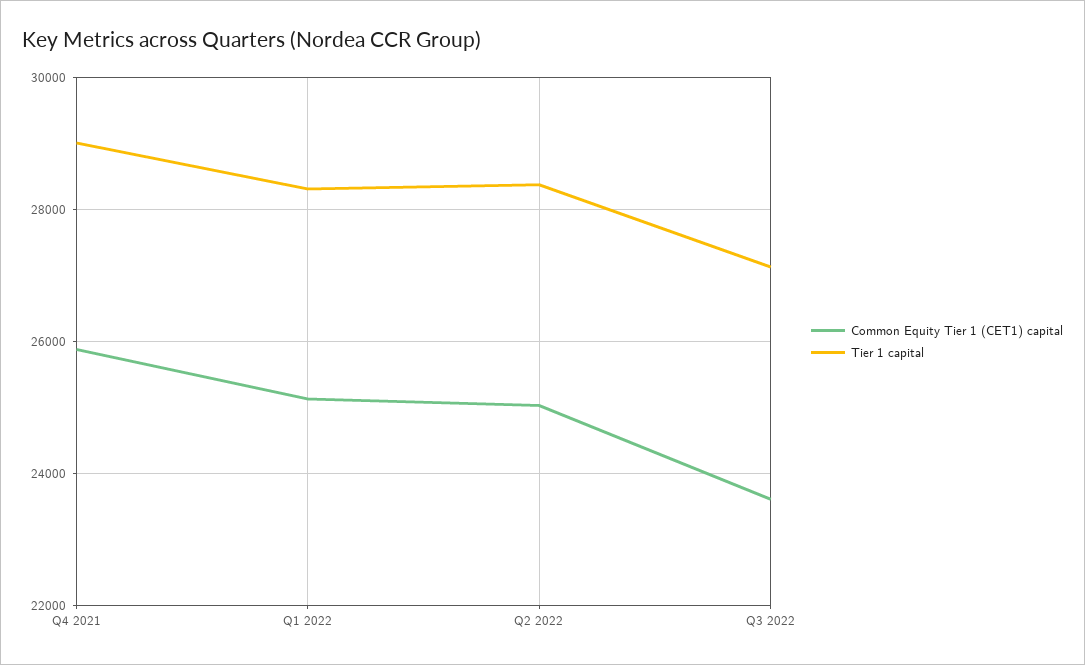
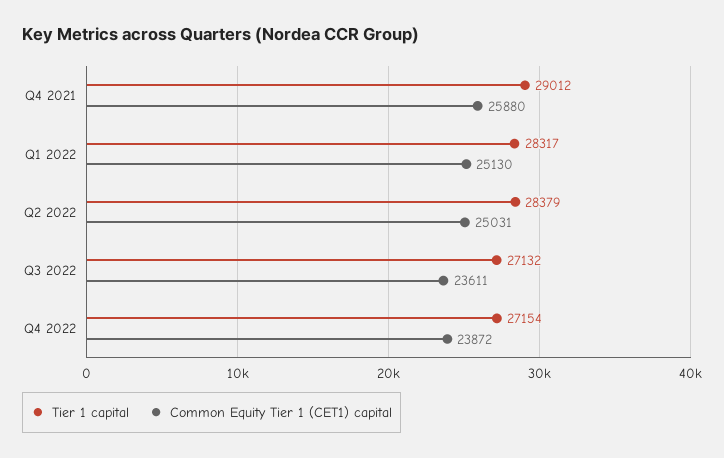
Tier 1 capital, Q4 2022: none -> 27154
Common Equity Tier 1 (CET1) capital, Q4 2022: none -> 23872

